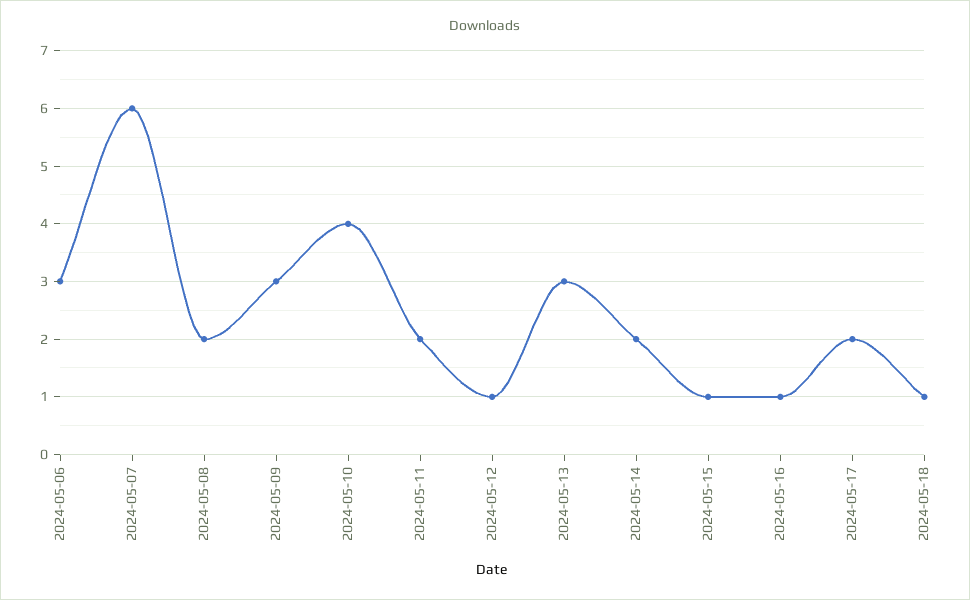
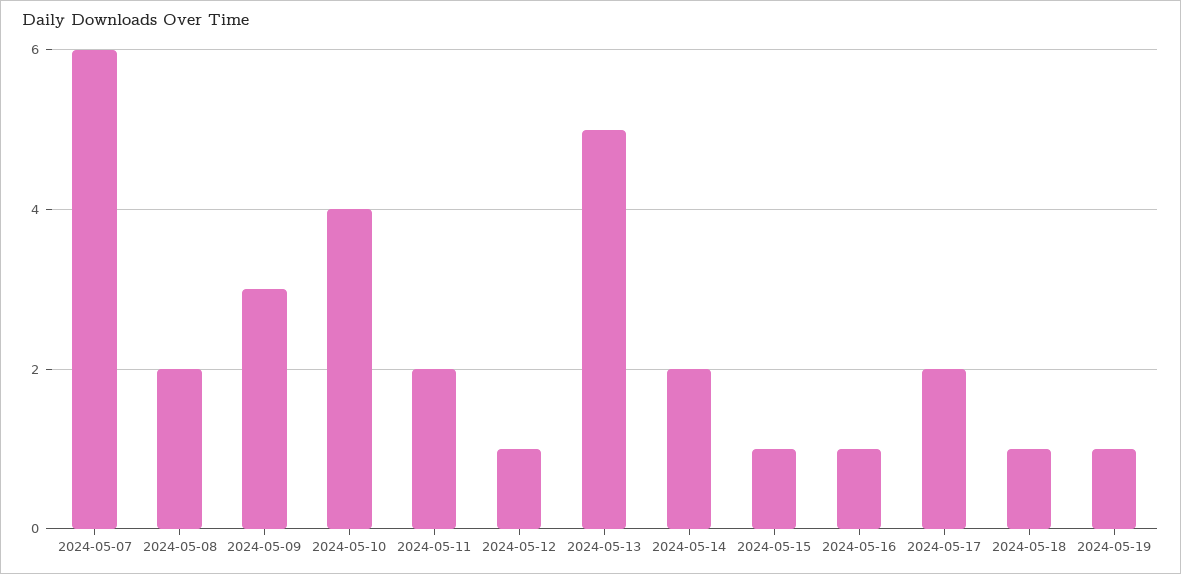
2024-05-06: 3 -> none
2024-05-13: 3 -> 5
2024-05-19: none -> 1

